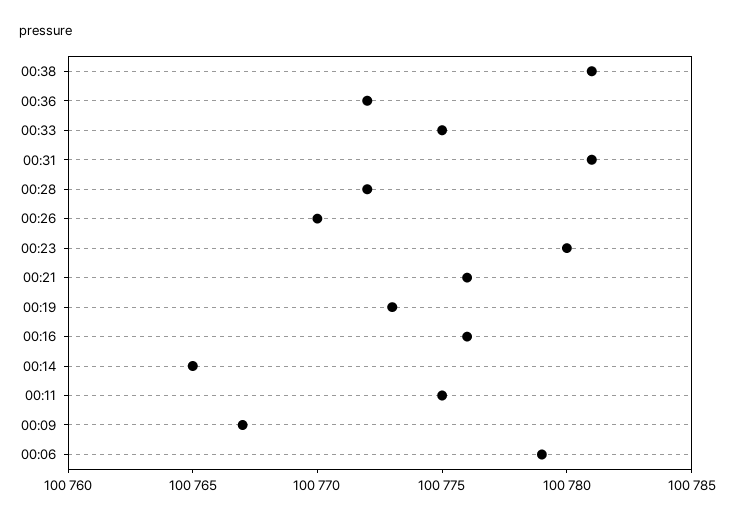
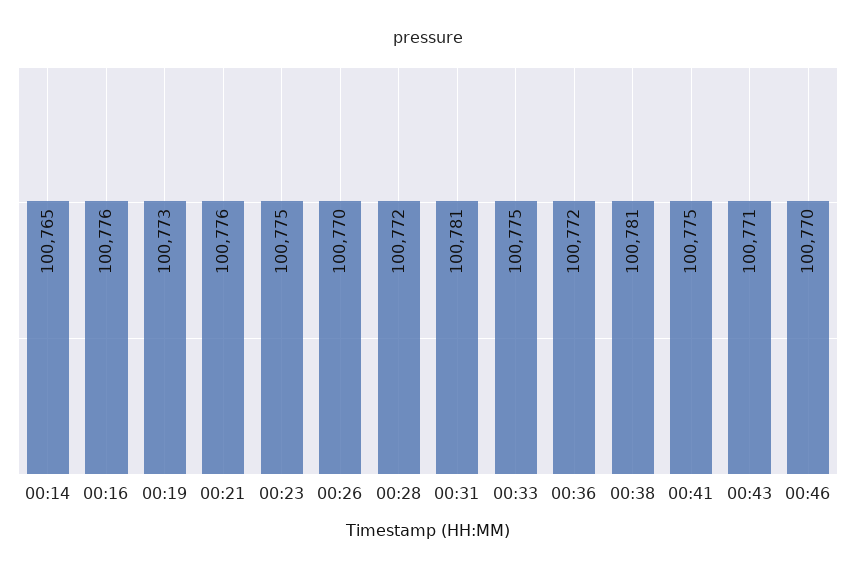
00:23: 100780 -> 100775
00:11: 100775 -> none
00:09: 100767 -> none
00:06: 100779 -> none
00:41: none -> 100775
00:43: none -> 100771
00:46: none -> 100770

